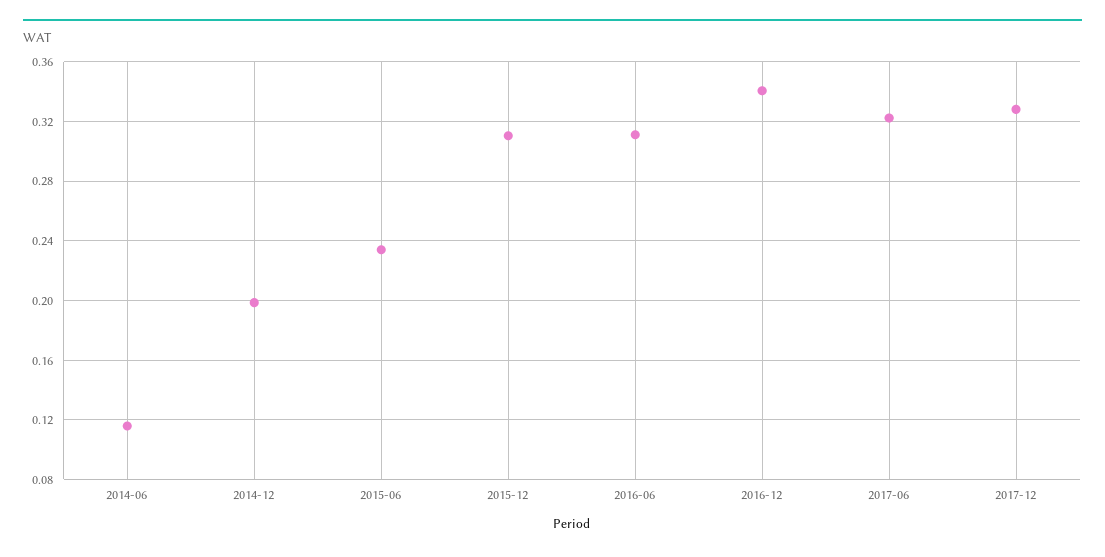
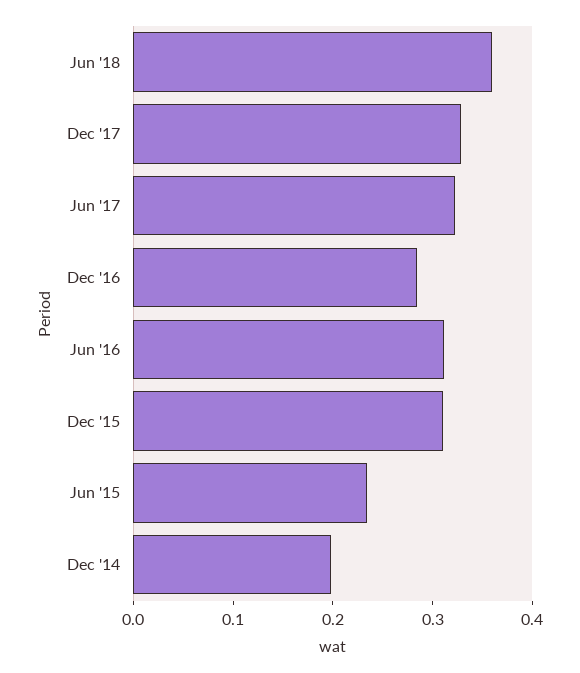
2014-06: 0.115 -> none
2016-12: 0.34 -> 0.28
Jun '18: none -> 0.36

